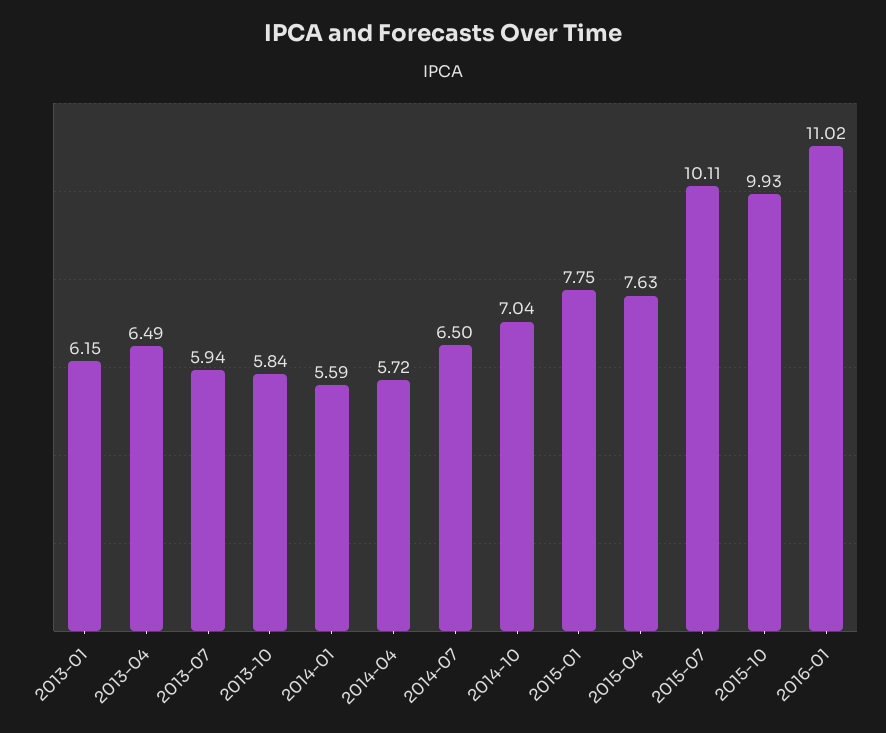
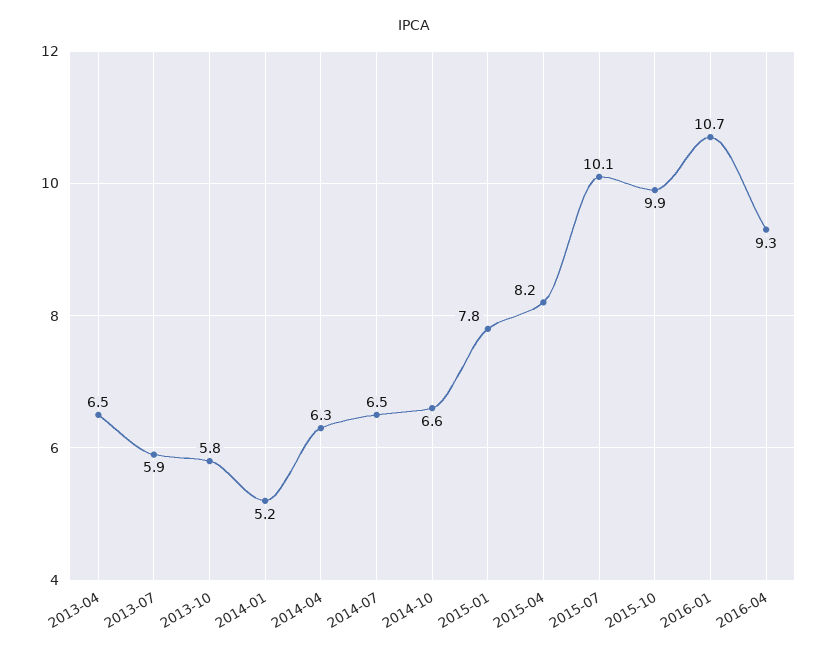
2013-01: 6.15 -> none
2014-01: 5.59 -> 5.2
2014-04: 5.72 -> 6.3
2014-10: 7.04 -> 6.6
2015-04: 7.63 -> 8.2
2016-01: 11.02 -> 10.7
2016-04: none -> 9.3

